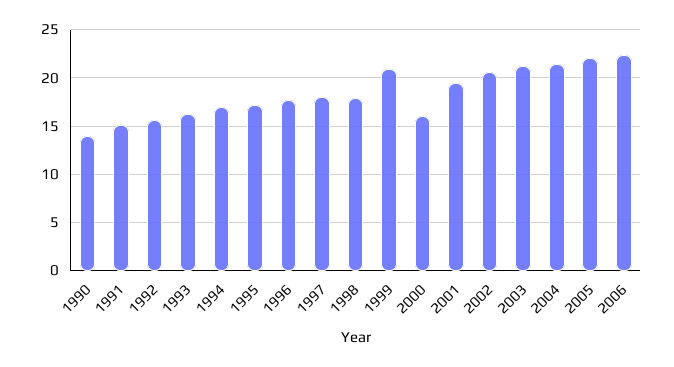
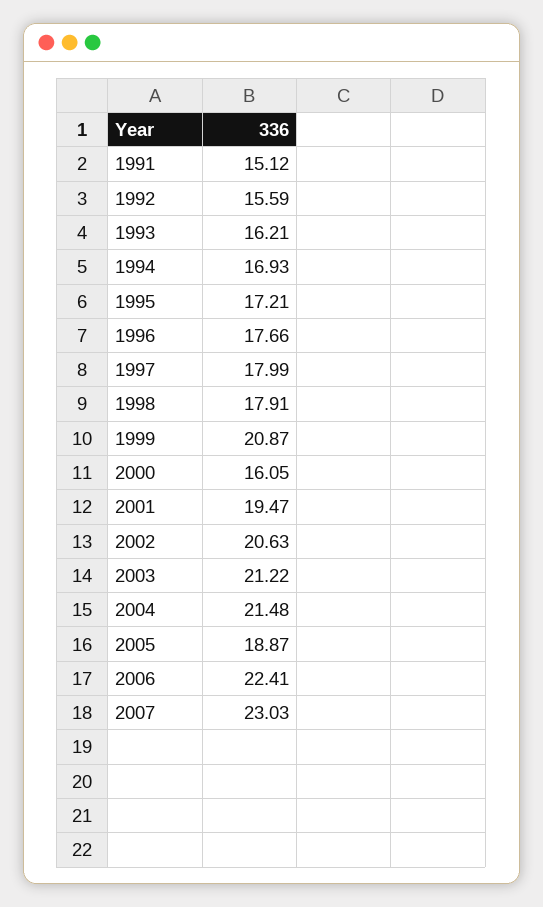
1990: 14 -> none
2005: 22 -> 18.87
2007: none -> 23.03

